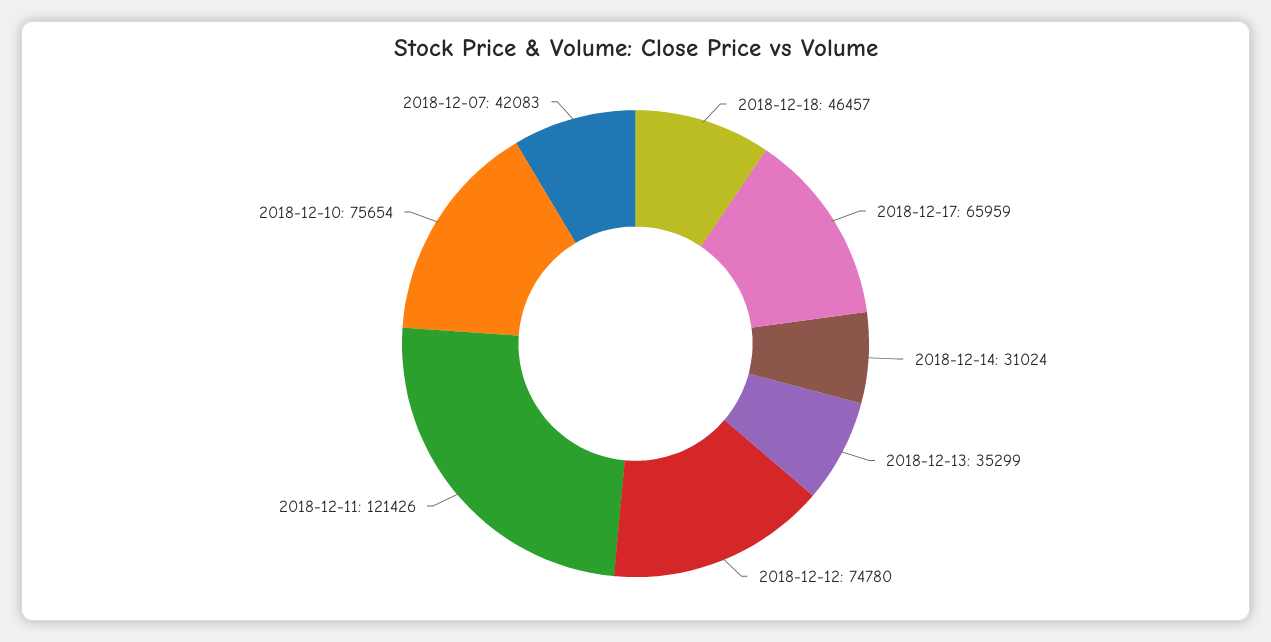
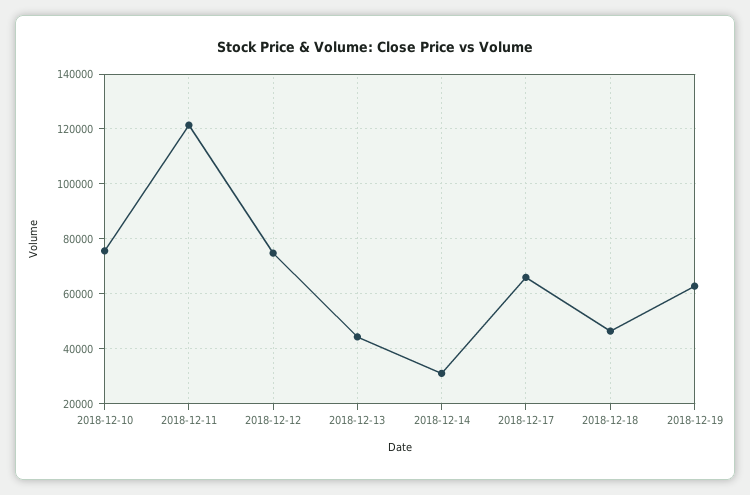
2018-12-13: 35299 -> 45000
2018-12-07: 42083 -> none
2018-12-19: none -> 62500

